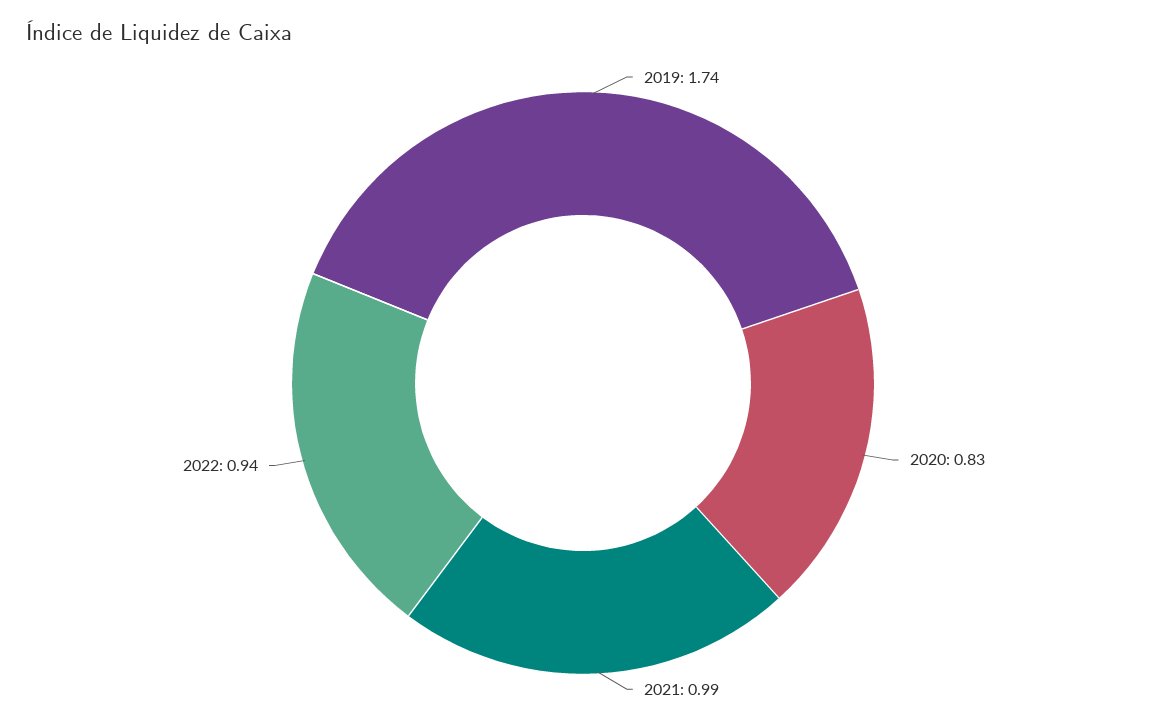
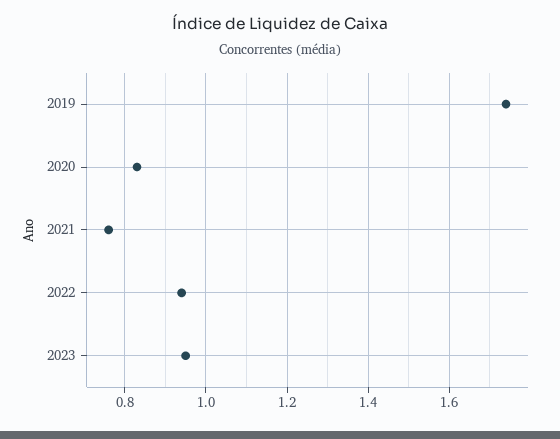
2021: 0.99 -> 0.75
2023: none -> 0.95

